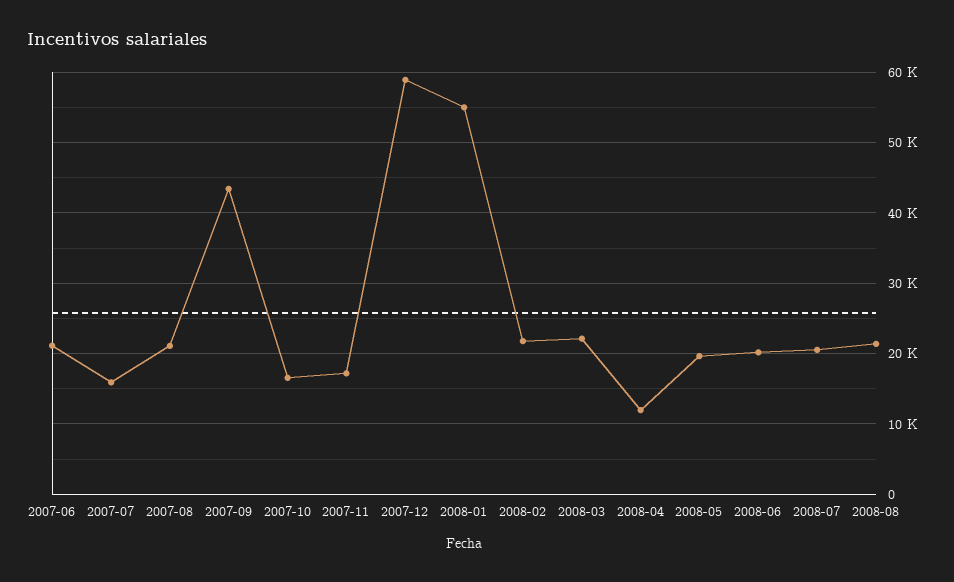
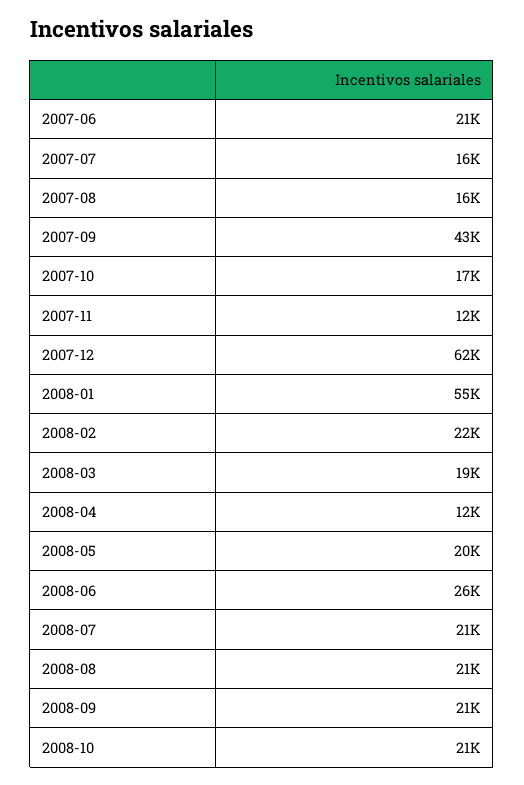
2007-08: 21000 -> 16000
2007-11: 17000 -> 12000
2007-12: 59000 -> 62000
2008-03: 22000 -> 19000
2008-06: 20000 -> 26000
2008-09: none -> 21000
2008-10: none -> 21000

